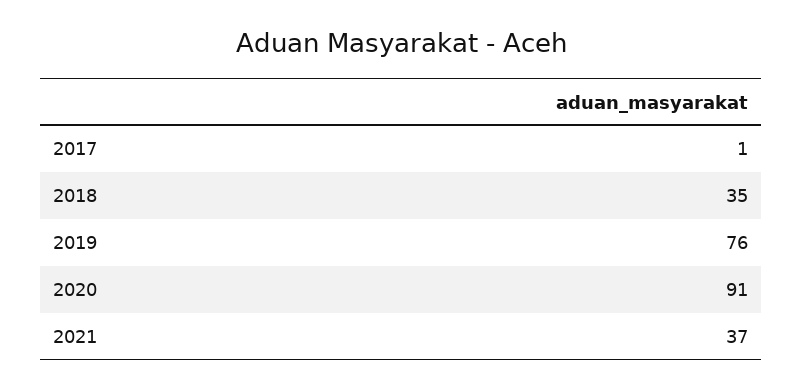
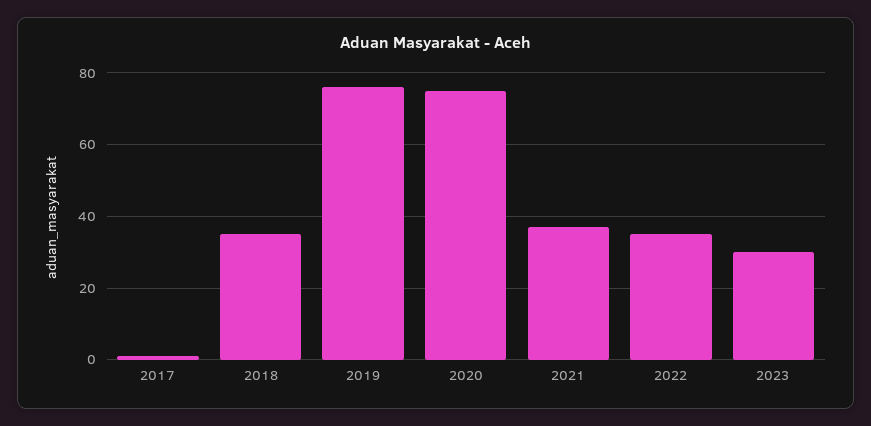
2020: 91 -> 75
2022: none -> 35
2023: none -> 30

